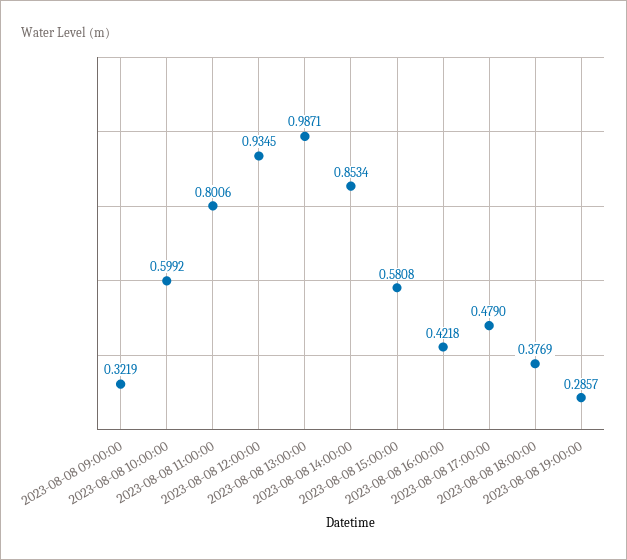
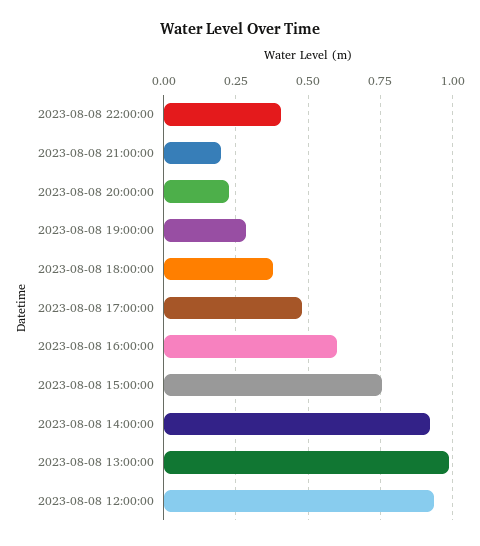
2023-08-08 09:00:00: 0.3219 -> none
2023-08-08 10:00:00: 0.5992 -> none
2023-08-08 11:00:00: 0.8006 -> none
2023-08-08 14:00:00: 0.8534 -> 0.925
2023-08-08 15:00:00: 0.5808 -> 0.75
2023-08-08 16:00:00: 0.4218 -> 0.6
2023-08-08 22:00:00: none -> 0.4
2023-08-08 21:00:00: none -> 0.2
2023-08-08 20:00:00: none -> 0.225

